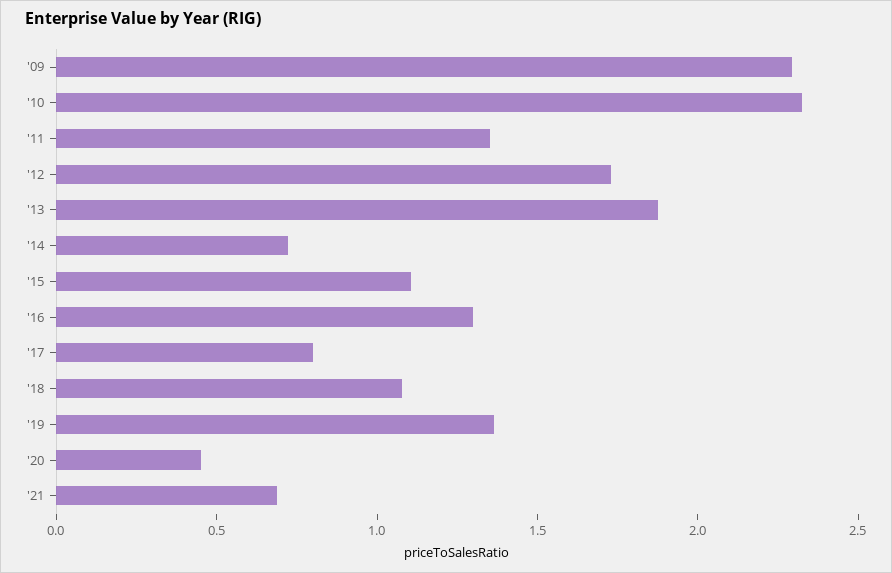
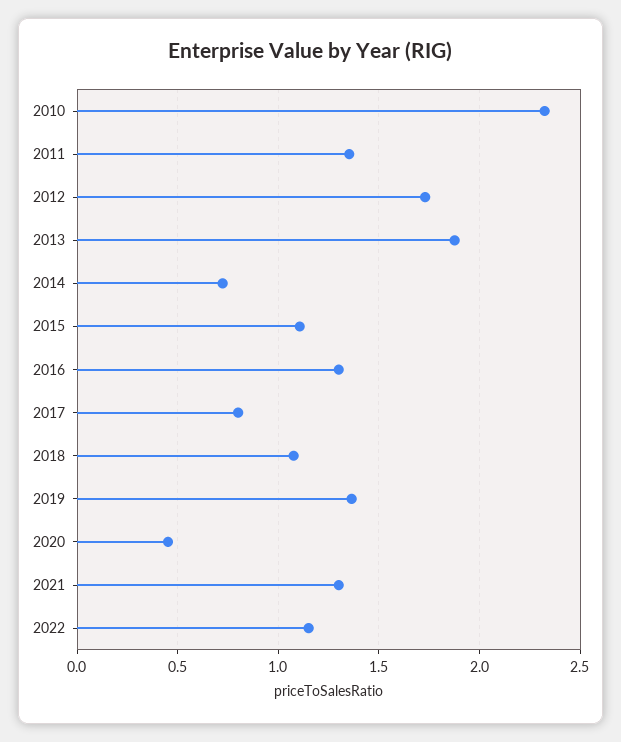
'09: 2.3 -> none
'21: 0.7 -> 1.3
2022: none -> 1.15

